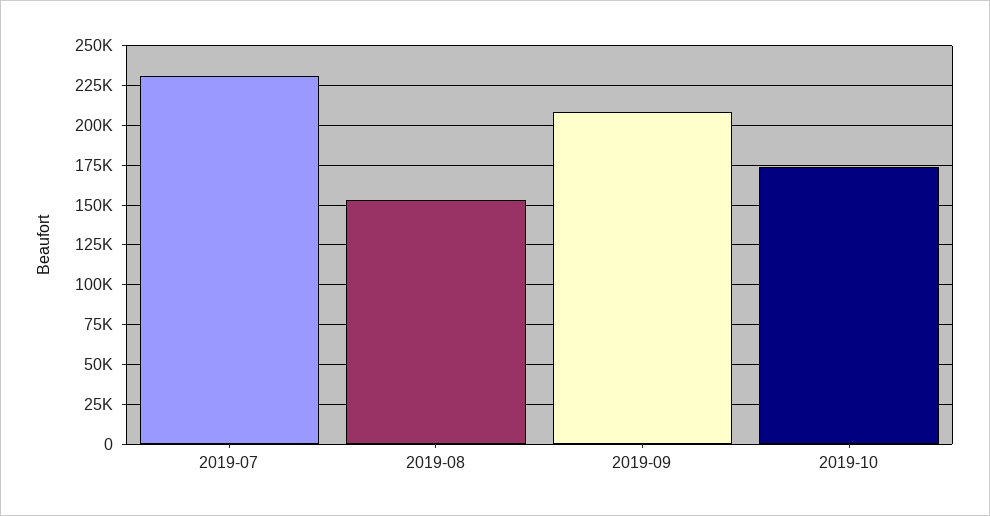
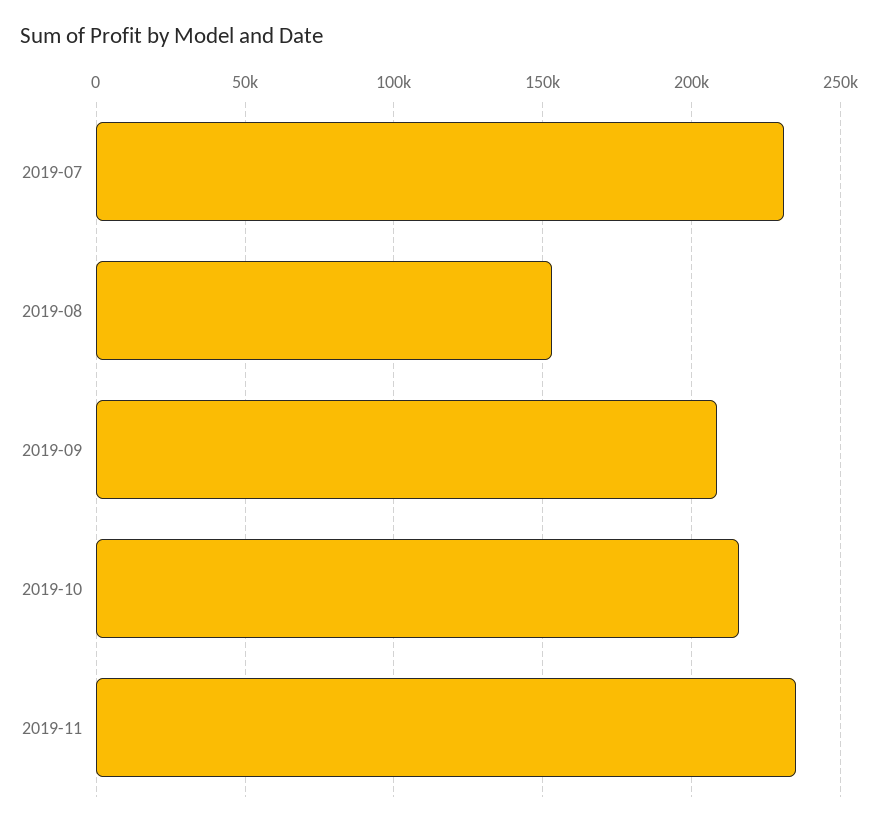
2019-10: 175000 -> 215000
2019-11: none -> 235000

